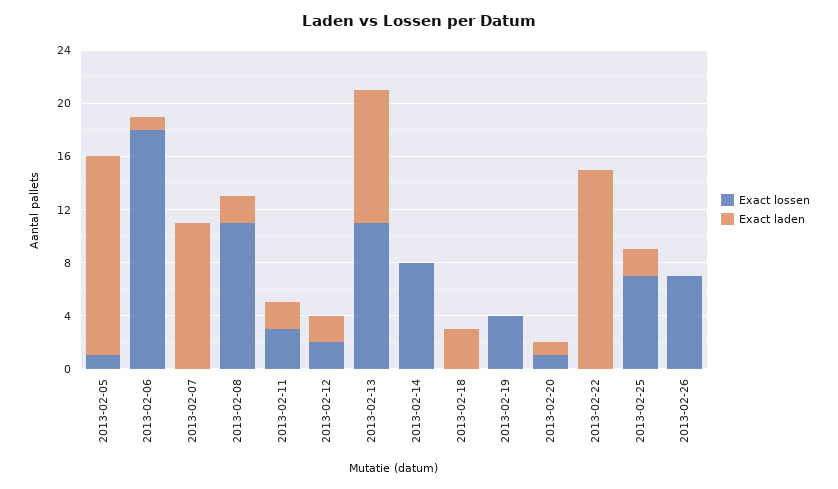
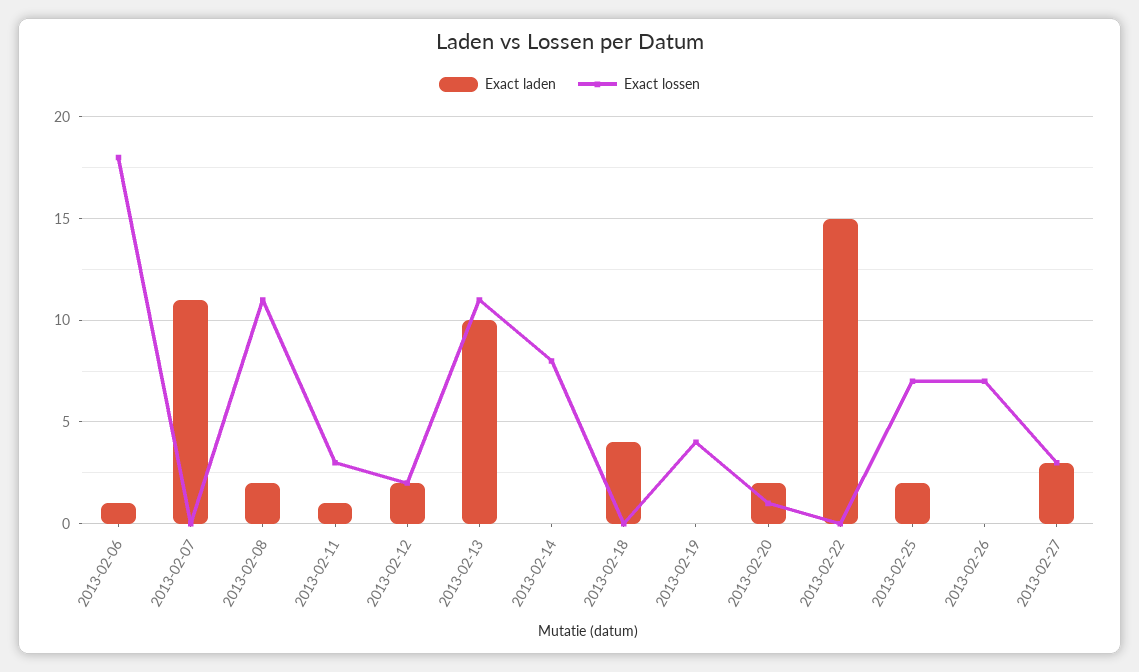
Exact lossen, 2013-02-05: 1 -> none
Exact laden, 2013-02-05: 15 -> none
Exact laden, 2013-02-11: 2 -> 1
Exact laden, 2013-02-18: 3 -> 4
Exact laden, 2013-02-20: 1 -> 2
Exact laden, 2013-02-27: none -> 3
Exact lossen, 2013-02-27: none -> 3

